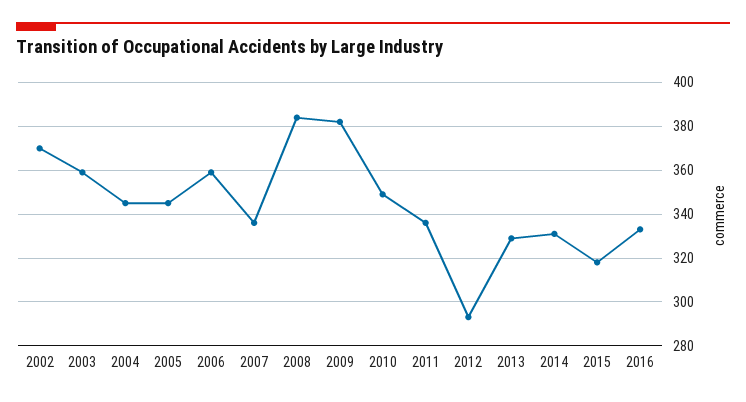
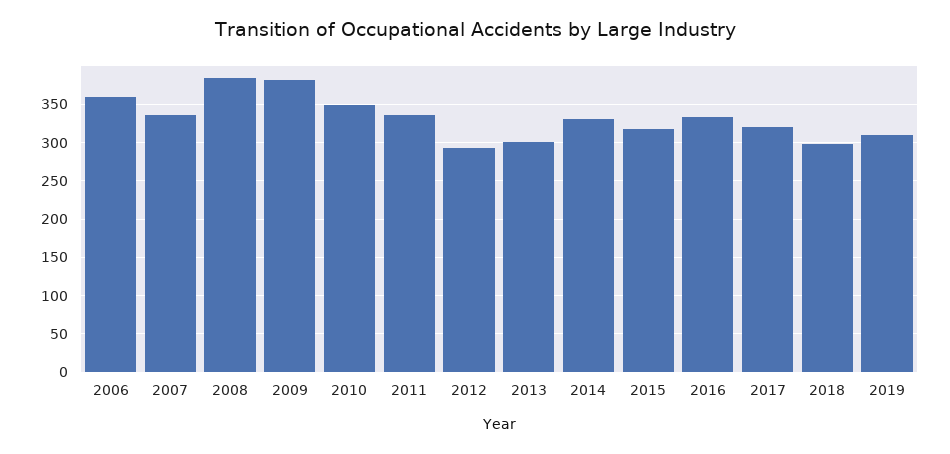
2002: 370 -> none
2003: 360 -> none
2004: 345 -> none
2005: 345 -> none
2013: 330 -> 300
2017: none -> 320
2018: none -> 300
2019: none -> 310

